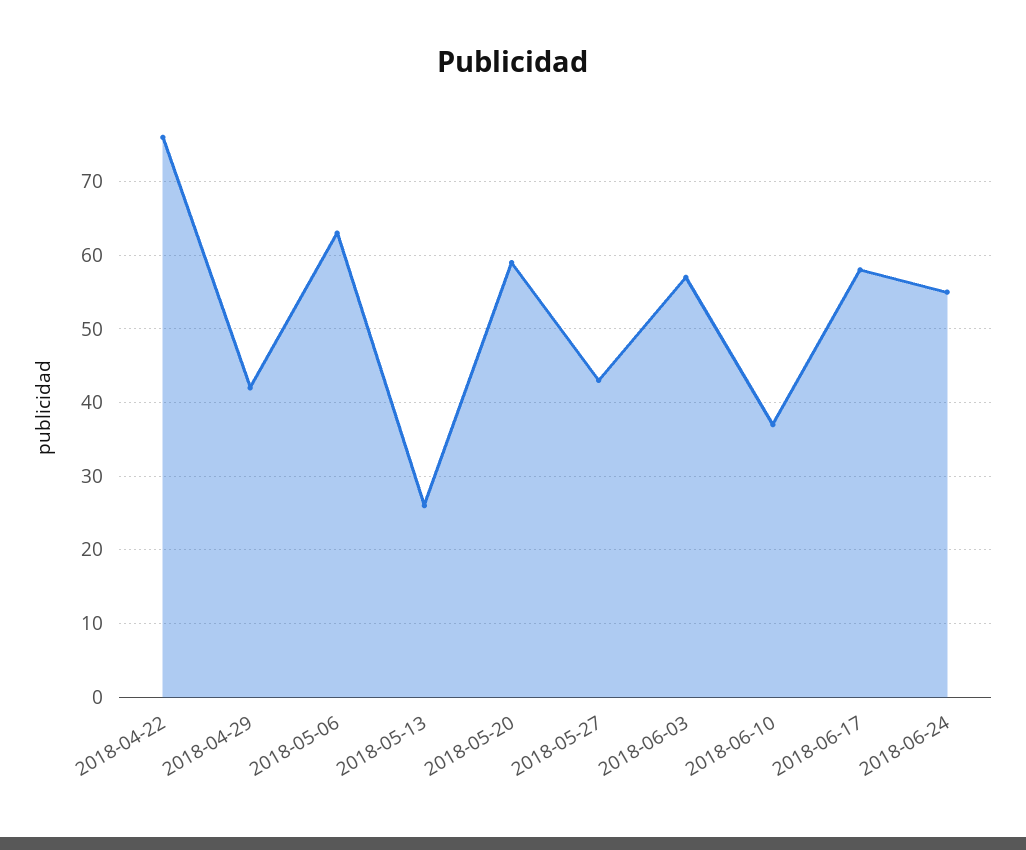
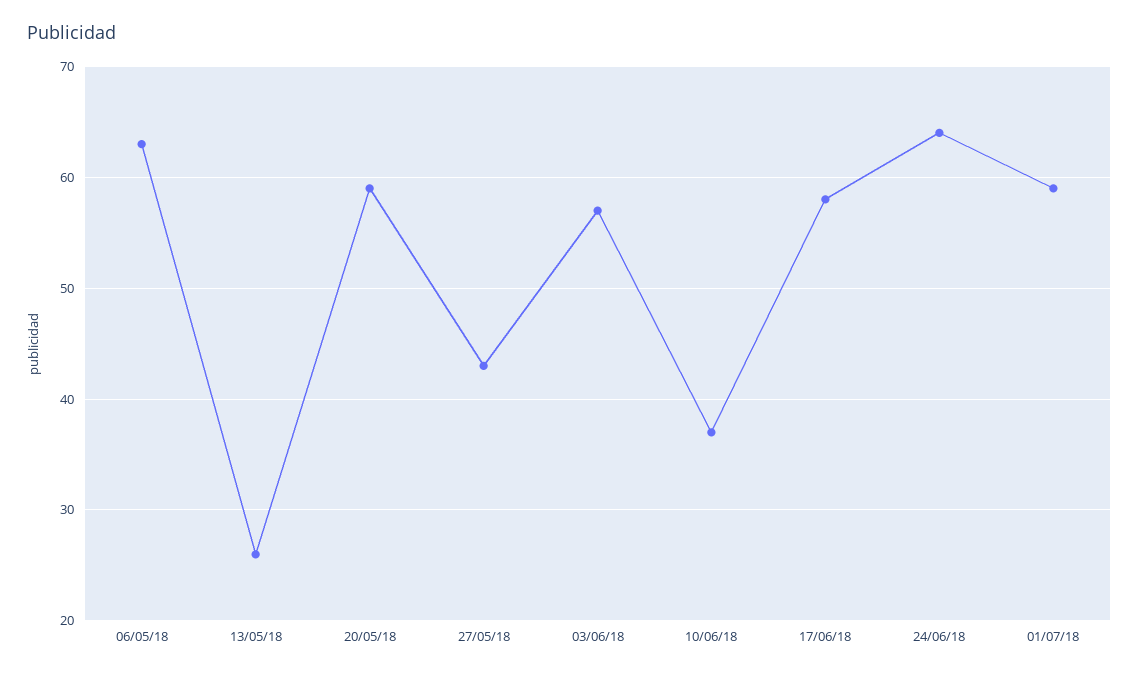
2018-04-22: 76 -> none
2018-04-29: 42 -> none
2018-06-24: 55 -> 64
01/07/18: none -> 59

